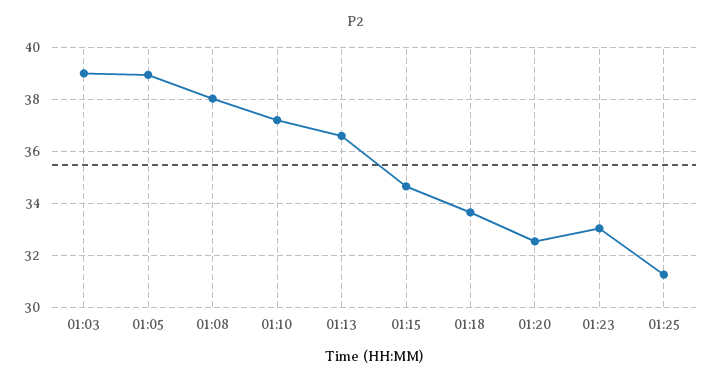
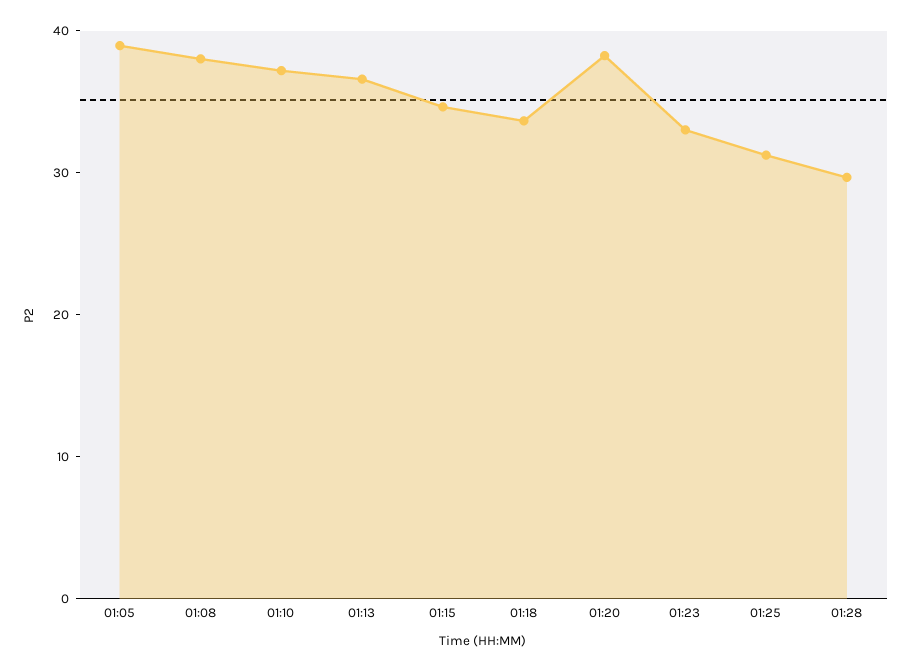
01:03: 39 -> none
01:20: 32.5 -> 38
01:28: none -> 30

